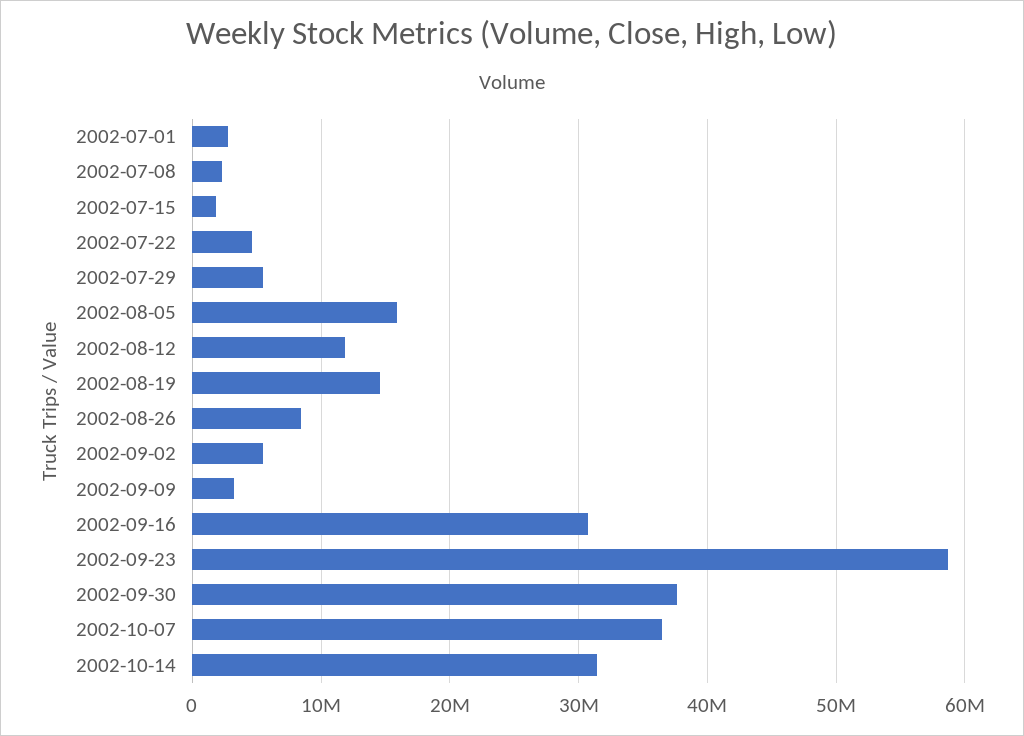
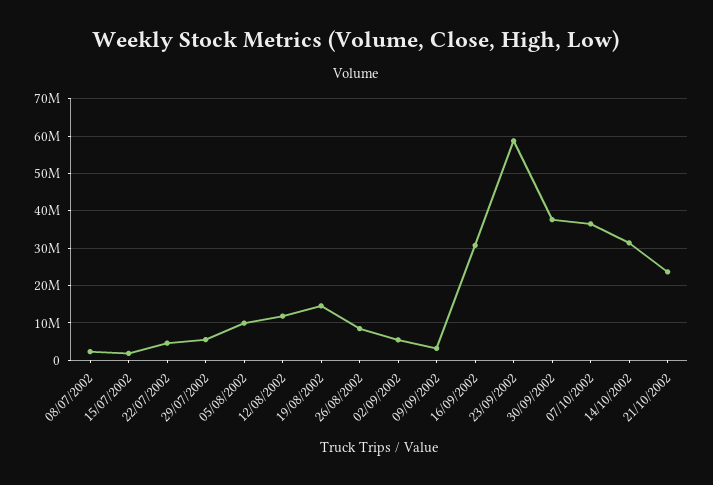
2002-07-01: 3000000 -> none
2002-08-05: 16000000 -> 10000000
21/10/2002: none -> 24000000

